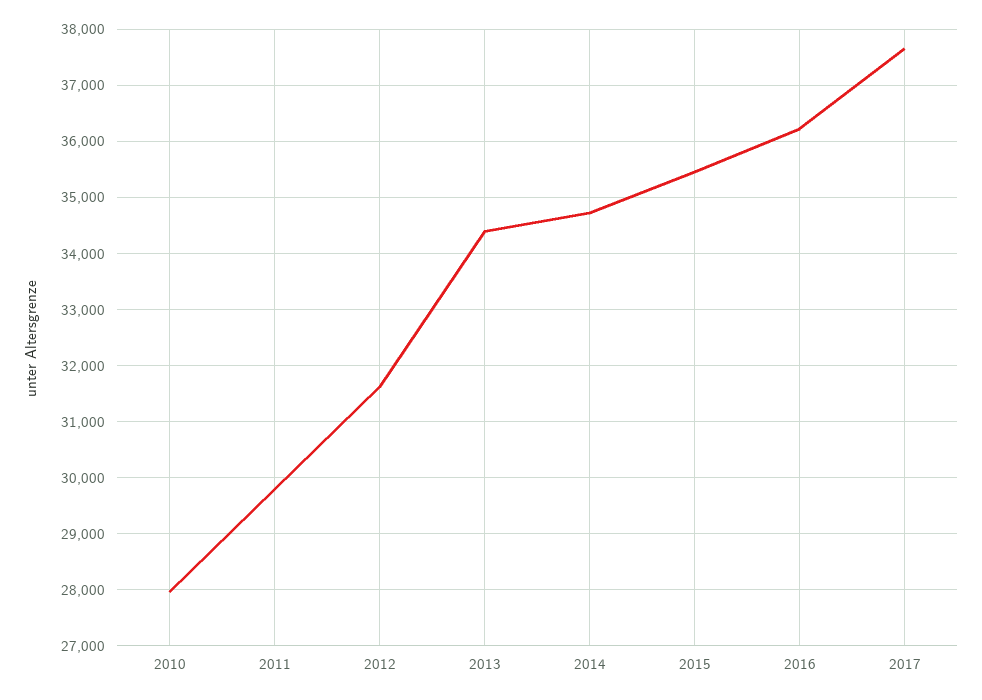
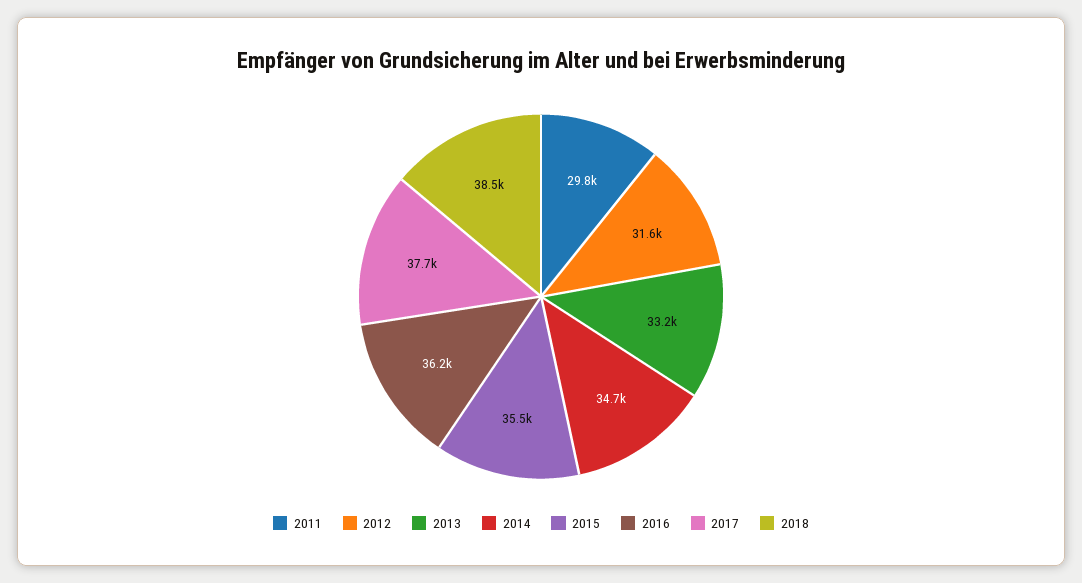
2010: 28000 -> none
2013: 34400 -> 33200
2018: none -> 38500

